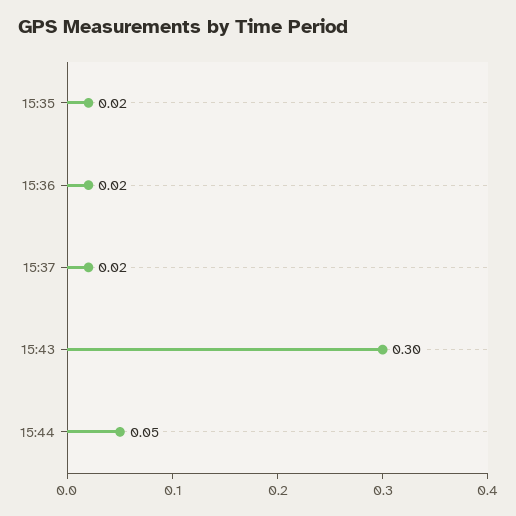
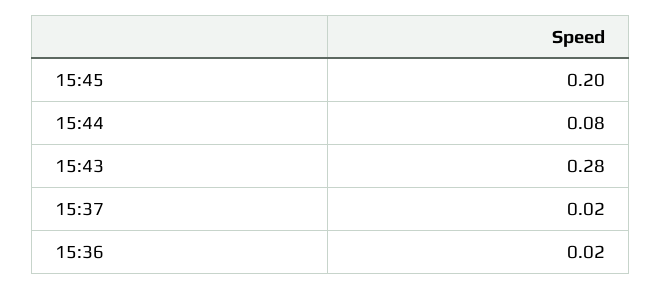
15:35: 0.02 -> none
15:43: 0.3 -> 0.28
15:44: 0.05 -> 0.08
15:45: none -> 0.2

